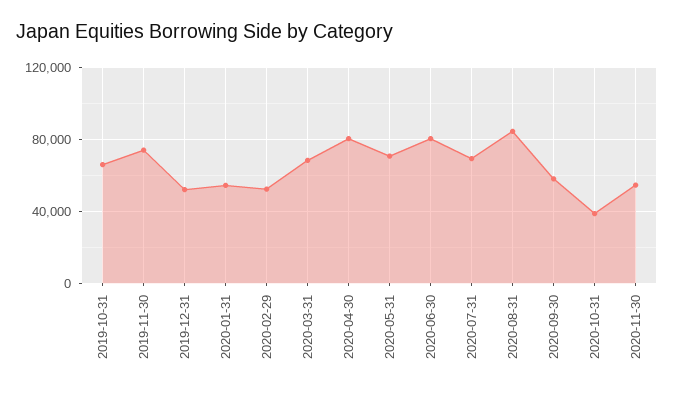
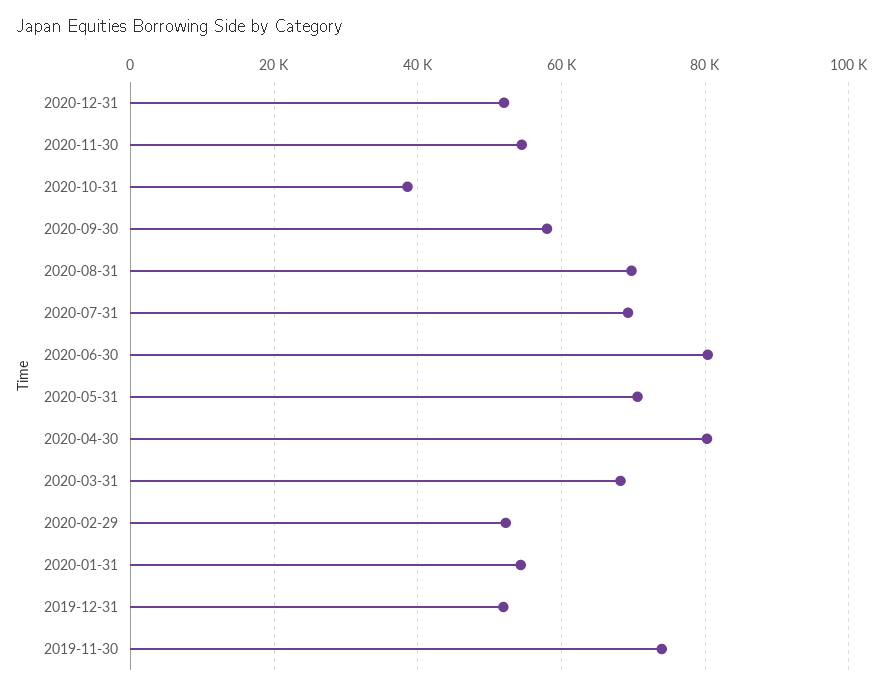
2019-10-31: 65000 -> none
2020-08-31: 85000 -> 70000
2020-12-31: none -> 52000

